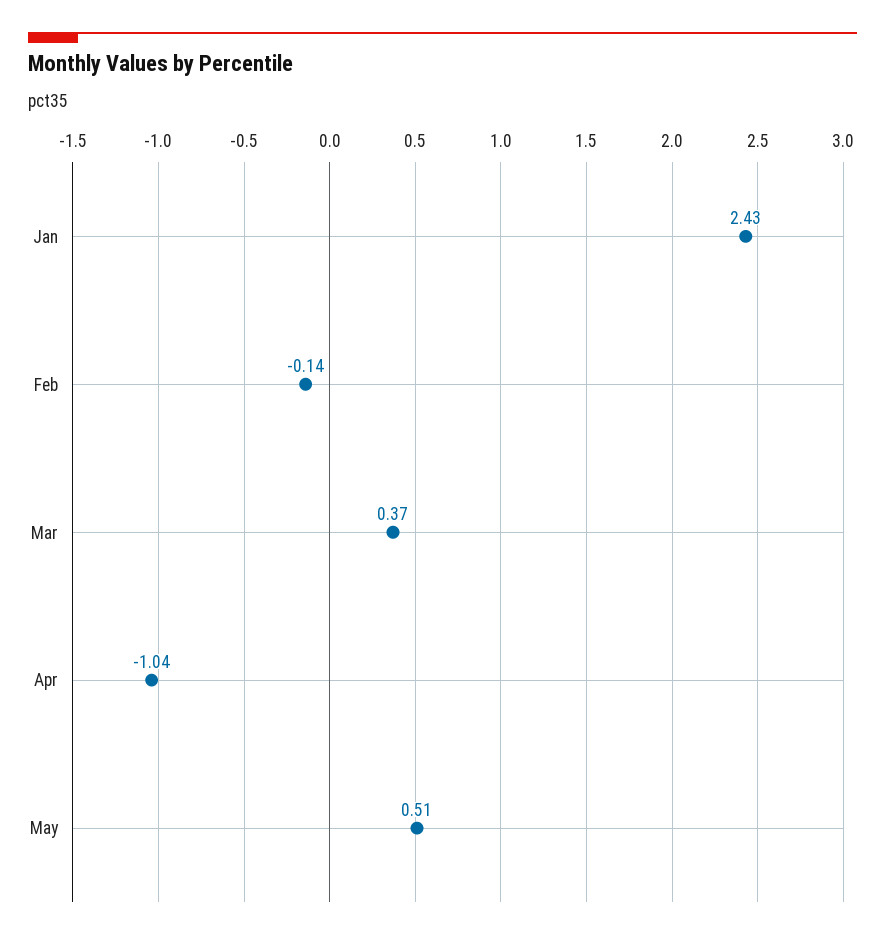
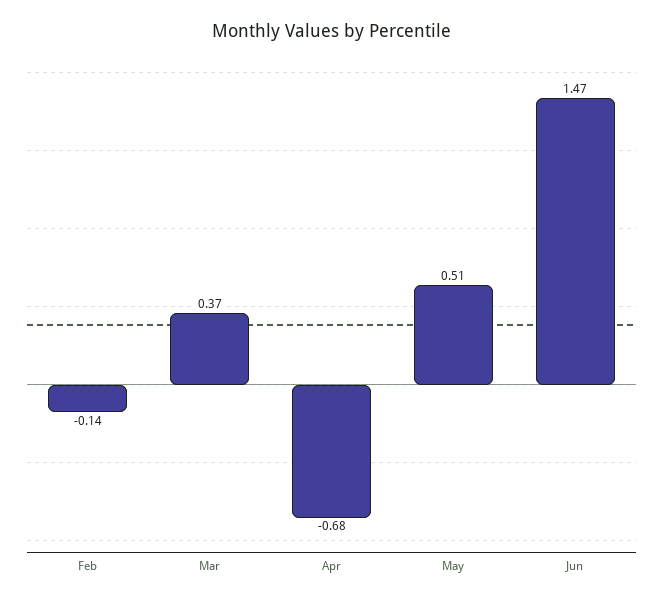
Jan: 2.43 -> none
Apr: -1.04 -> -0.68
Jun: none -> 1.47

